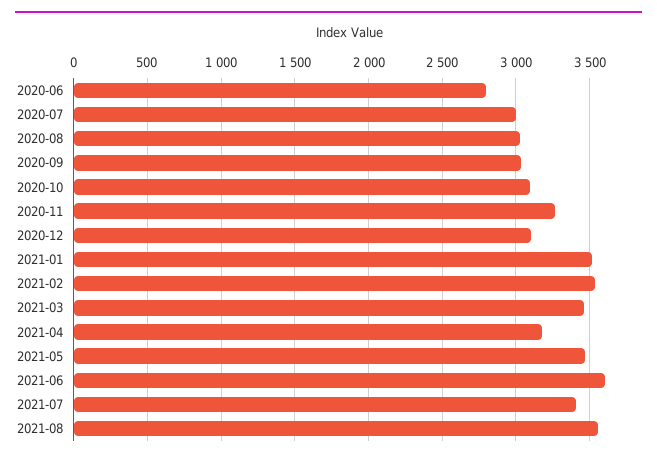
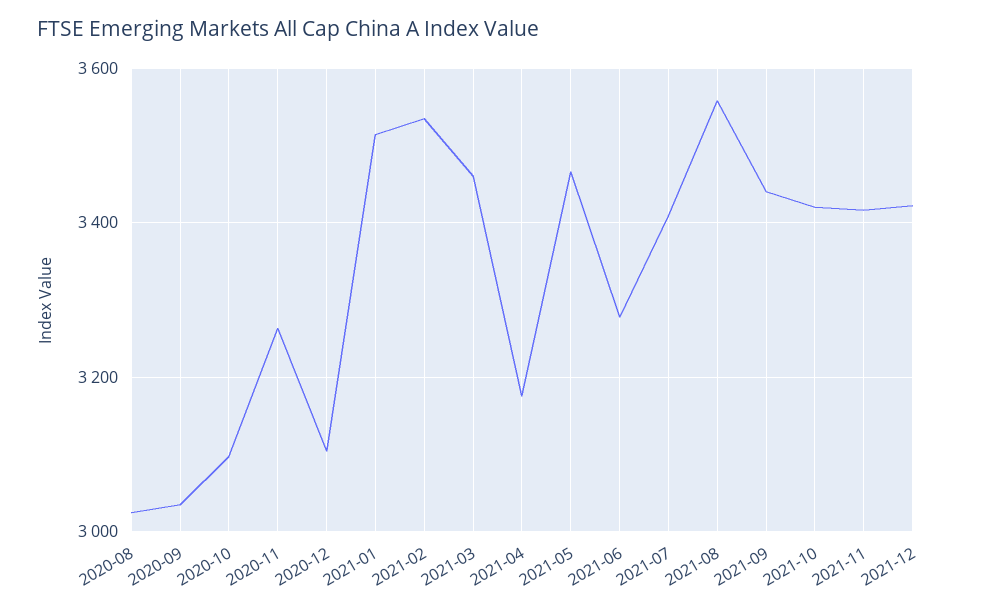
2020-06: 2800 -> none
2020-07: 3000 -> none
2021-06: 3600 -> 3280
2021-09: none -> 3440
2021-10: none -> 3420
2021-11: none -> 3420
2021-12: none -> 3420

